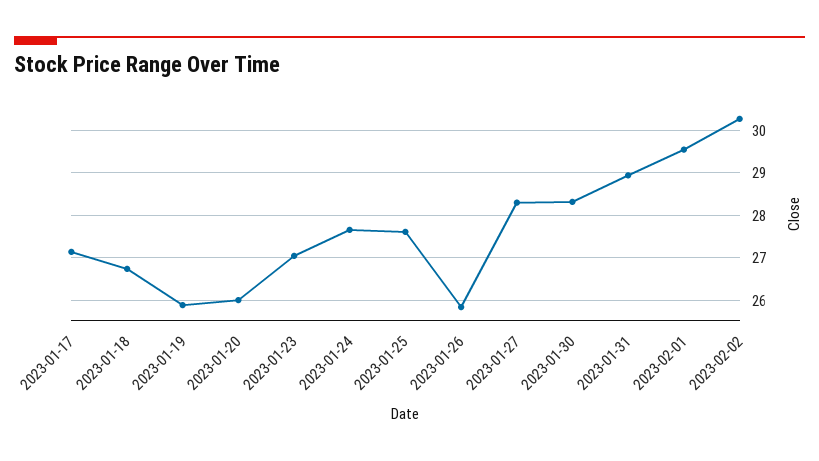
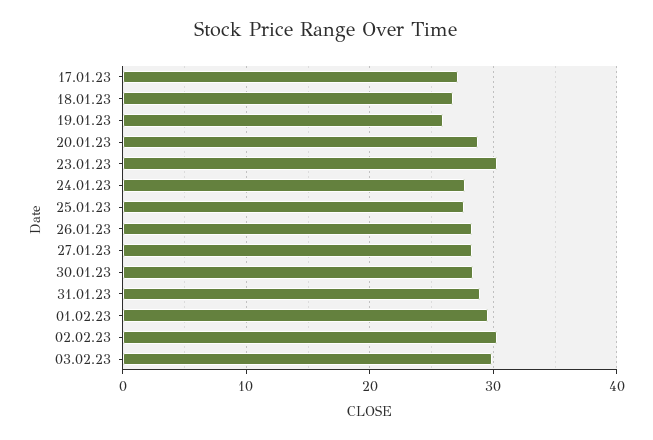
2023-01-20: 26 -> 29
2023-01-23: 27 -> 30
2023-01-26: 25.8 -> 28
03.02.23: none -> 30

